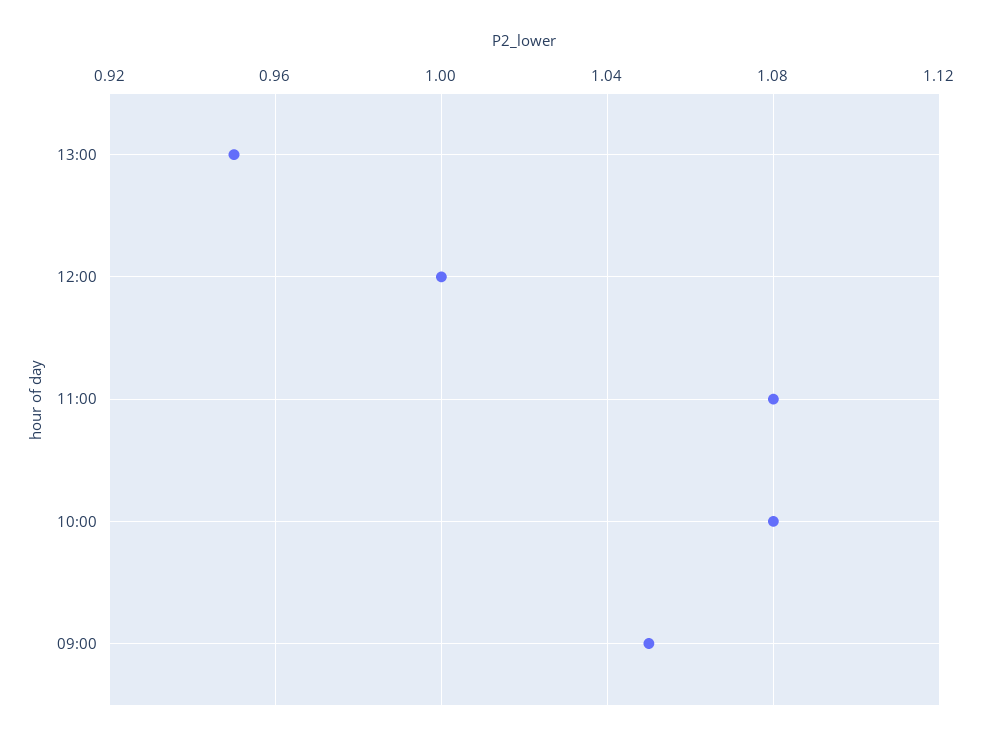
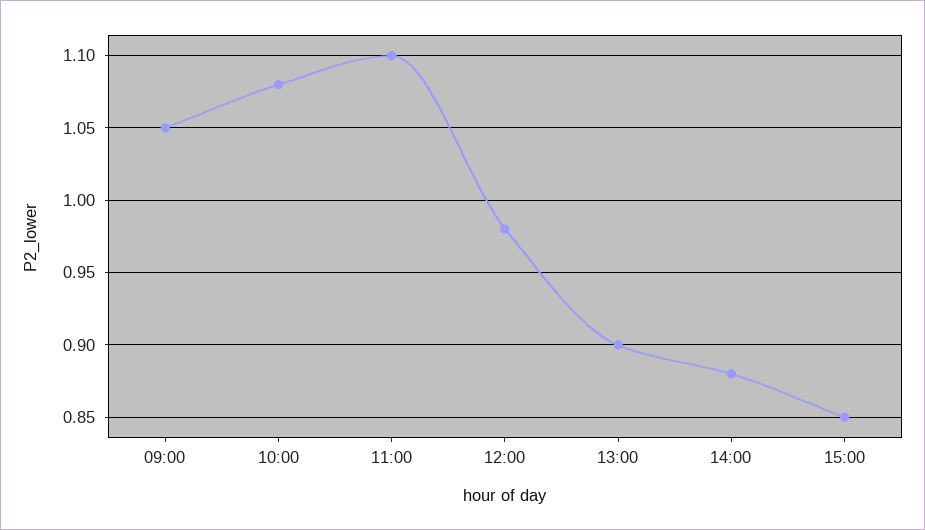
13:00: 0.95 -> 0.9
12:00: 1 -> 0.98
11:00: 1.08 -> 1.1
14:00: none -> 0.88
15:00: none -> 0.85

